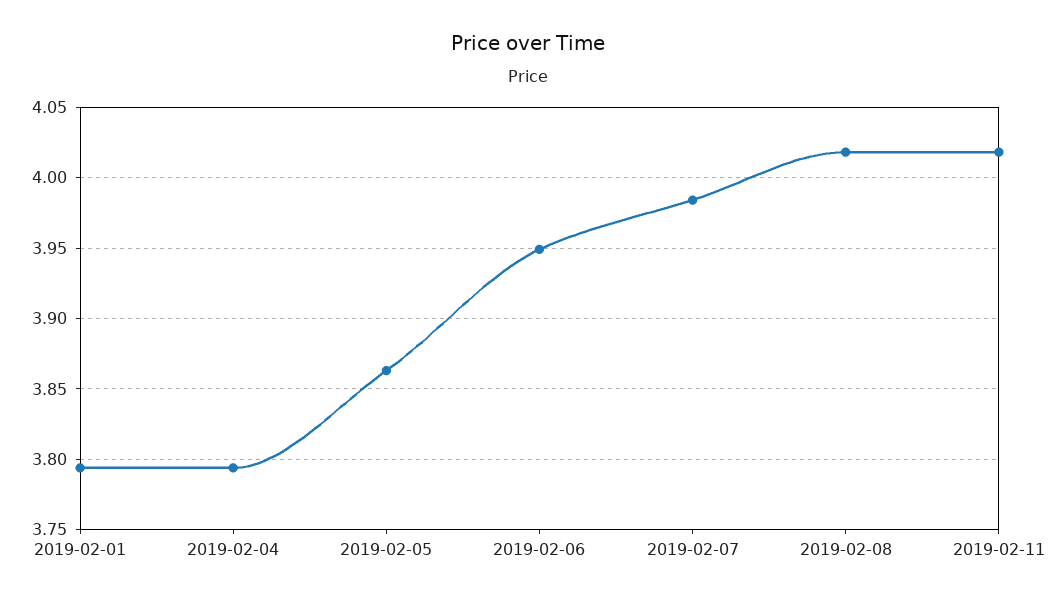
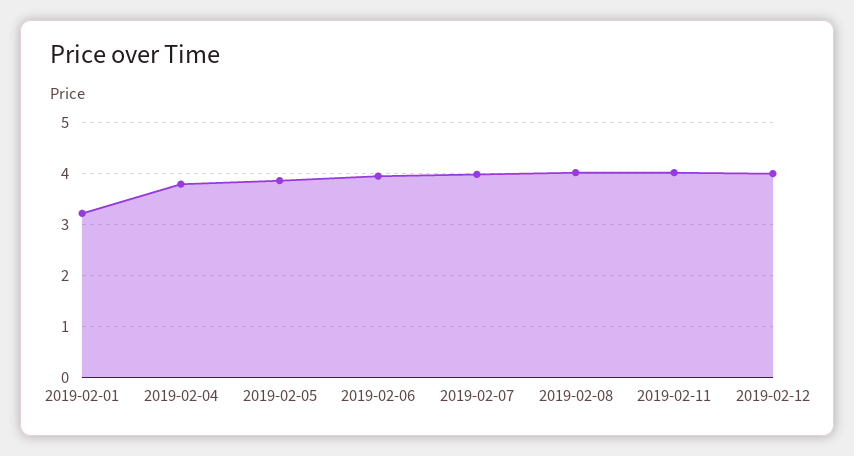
2019-02-01: 3.795 -> 3.2
2019-02-12: none -> 4

